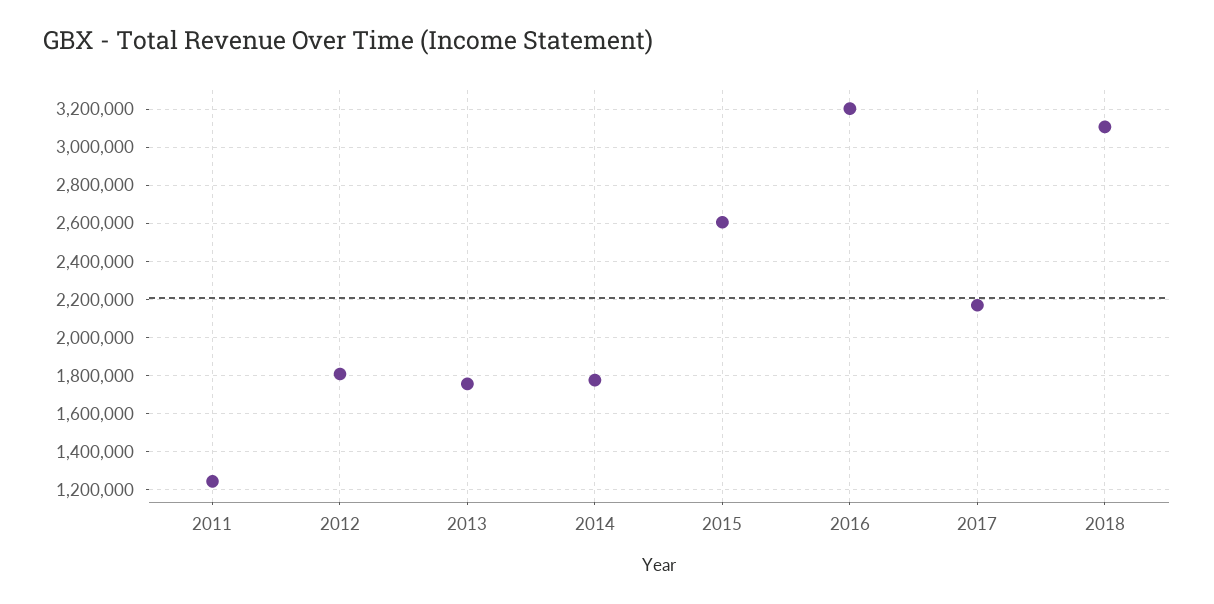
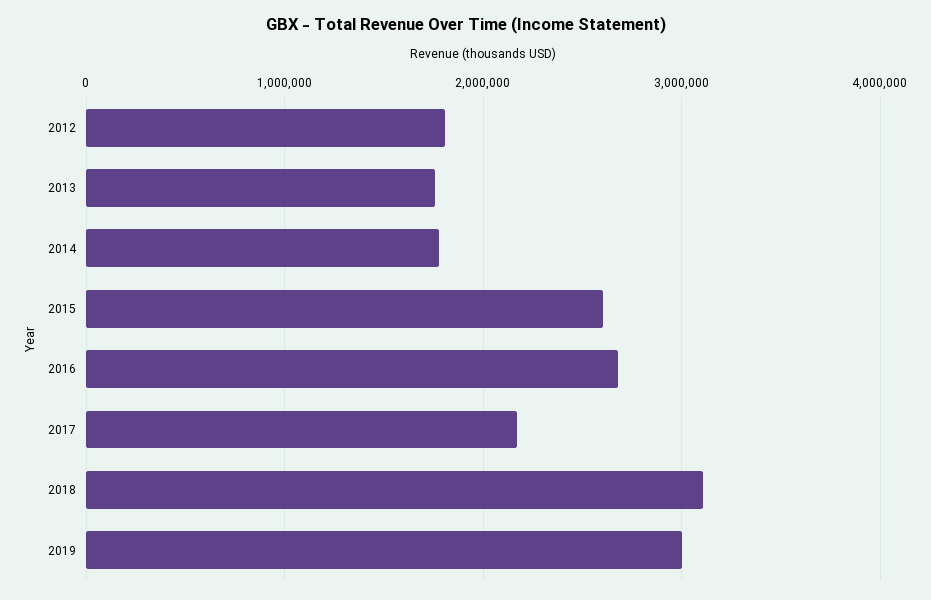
2011: 1250000 -> none
2016: 3200000 -> 2700000
2019: none -> 3000000

